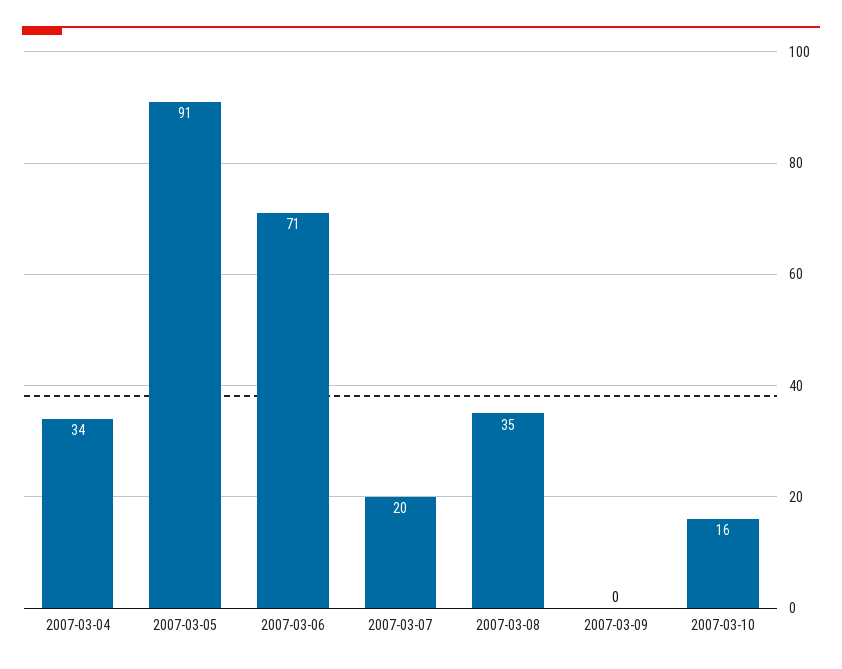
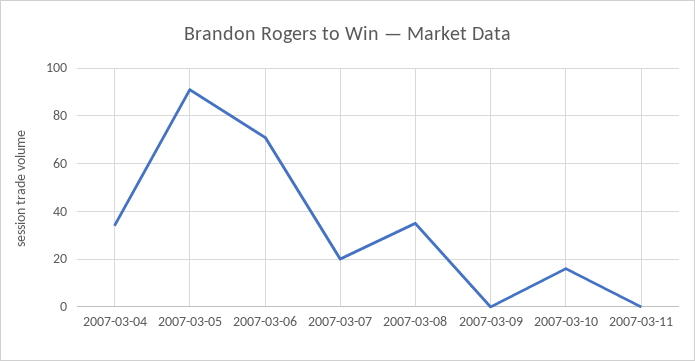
2007-03-11: none -> 0

